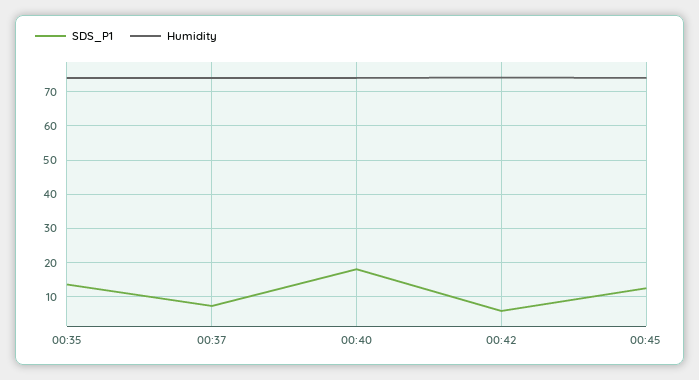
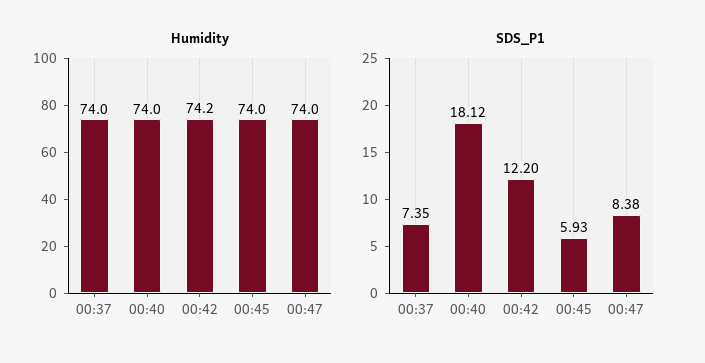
SDS_P1, 00:35: 14 -> none
Humidity, 00:35: 74 -> none
SDS_P1, 00:42: 6 -> 12.2
SDS_P1, 00:45: 12 -> 5.93
Humidity, 00:47: none -> 74
SDS_P1, 00:47: none -> 8.38

